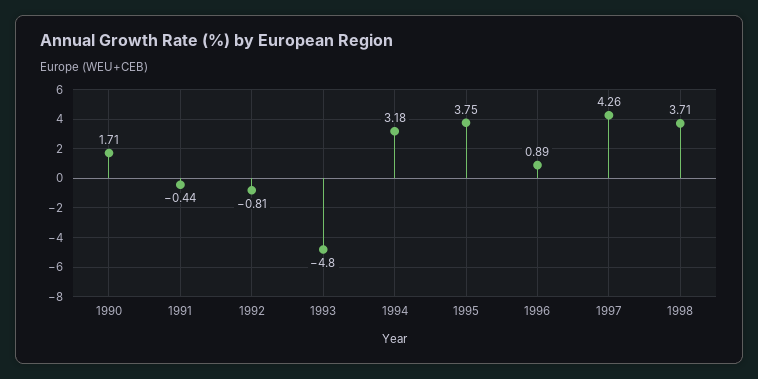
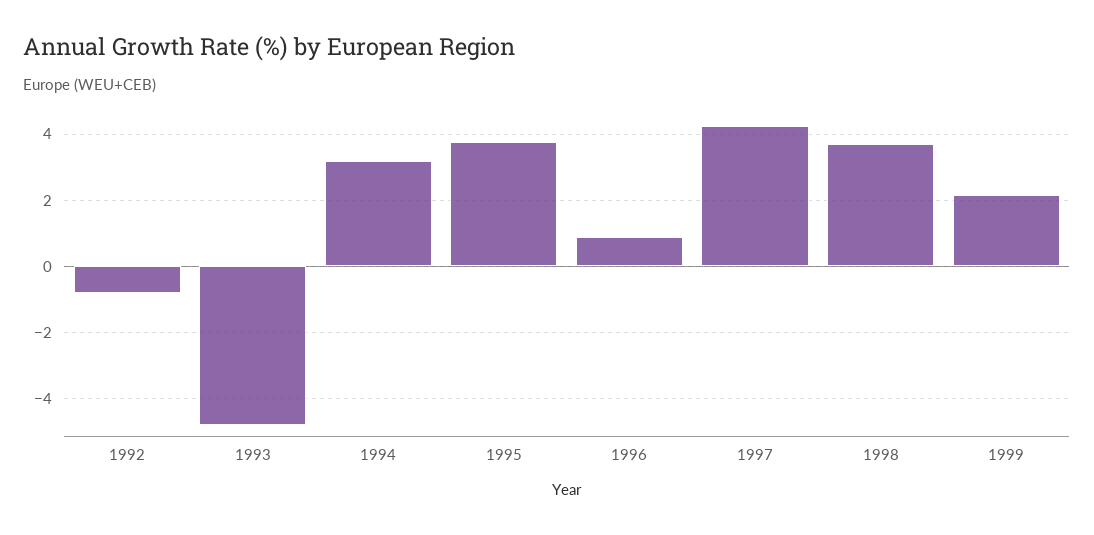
1990: 1.71 -> none
1991: -0.44 -> none
1999: none -> 2.2

